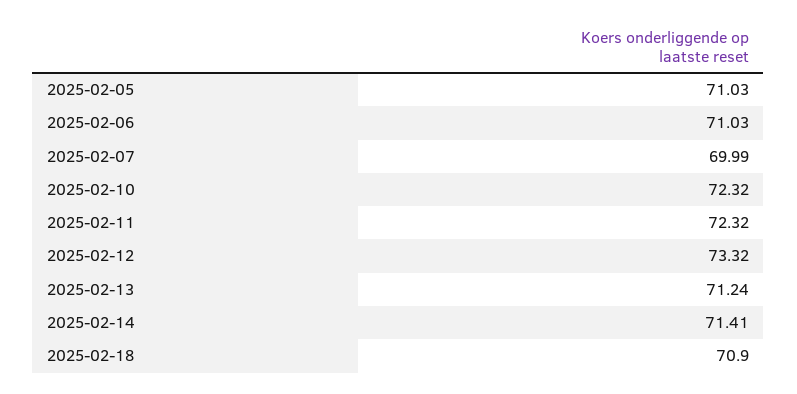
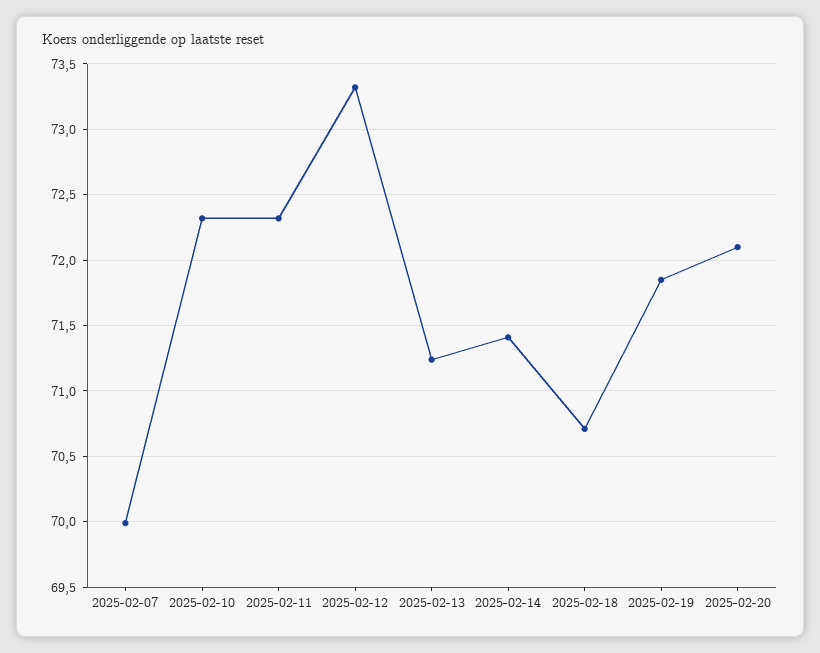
2025-02-05: 71.03 -> none
2025-02-06: 71.03 -> none
2025-02-18: 70.9 -> 70.7
2025-02-19: none -> 71.85
2025-02-20: none -> 72.1

